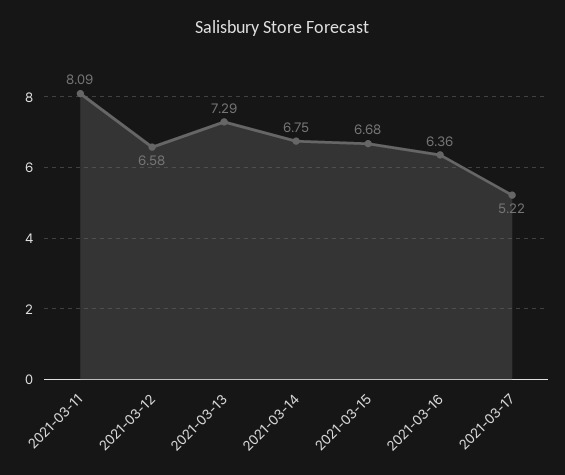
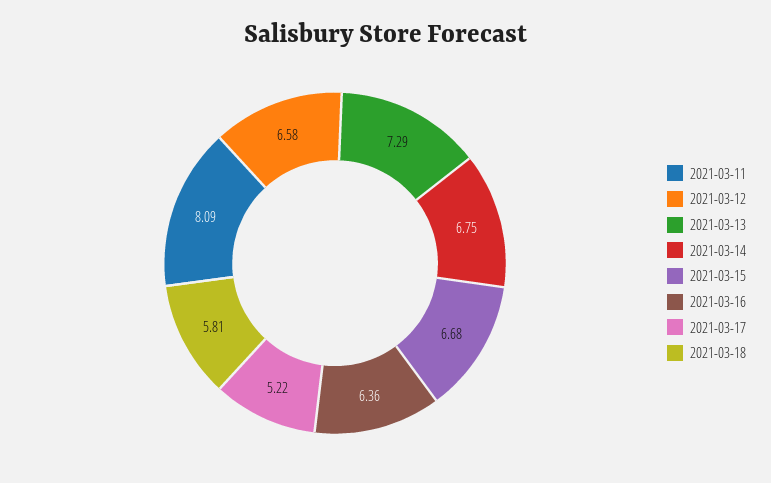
2021-03-18: none -> 5.81

